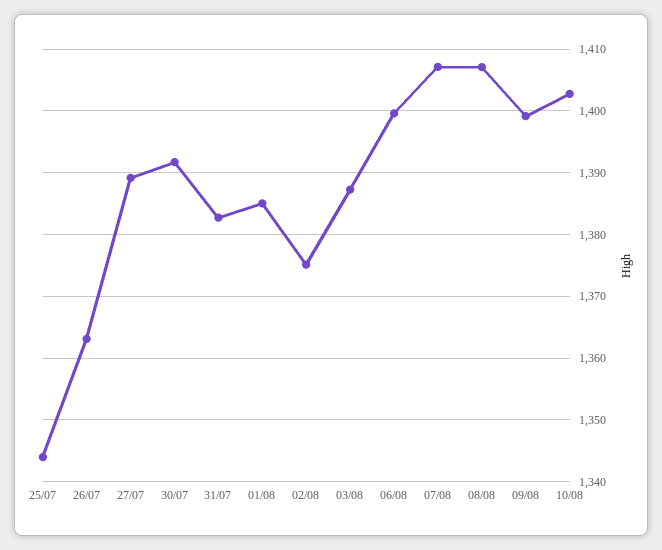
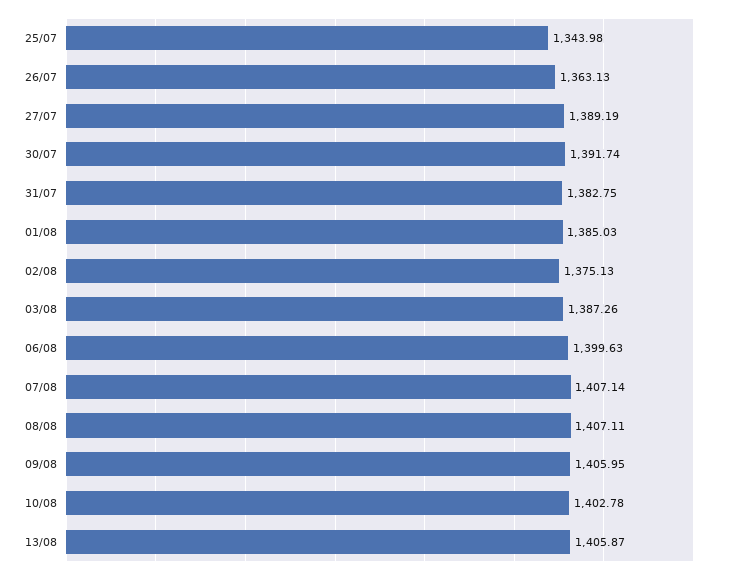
09/08: 1399 -> 1405.95
13/08: none -> 1405.87

